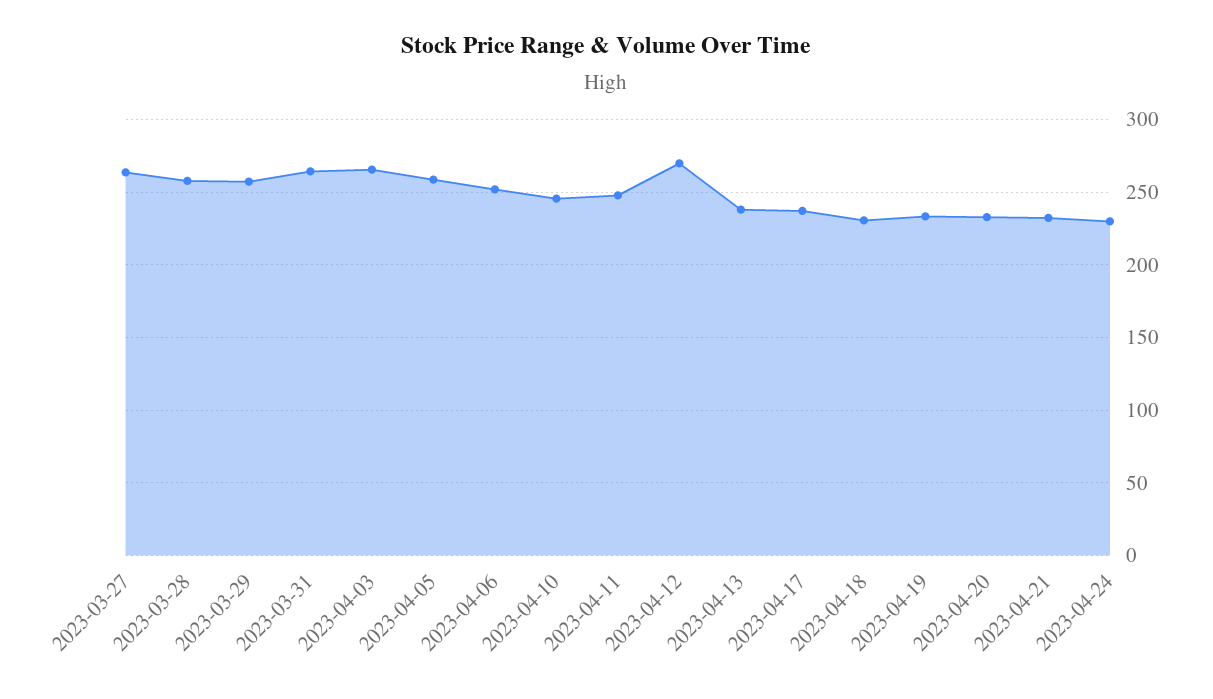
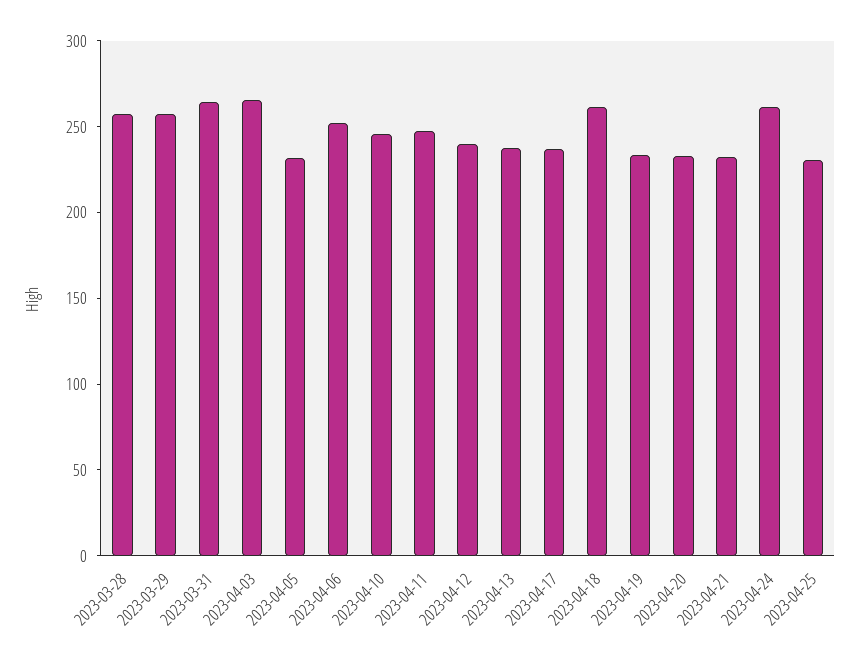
2023-03-27: 265 -> none
2023-04-05: 260 -> 230
2023-04-12: 270 -> 240
2023-04-18: 230 -> 260
2023-04-24: 230 -> 260
2023-04-25: none -> 230

